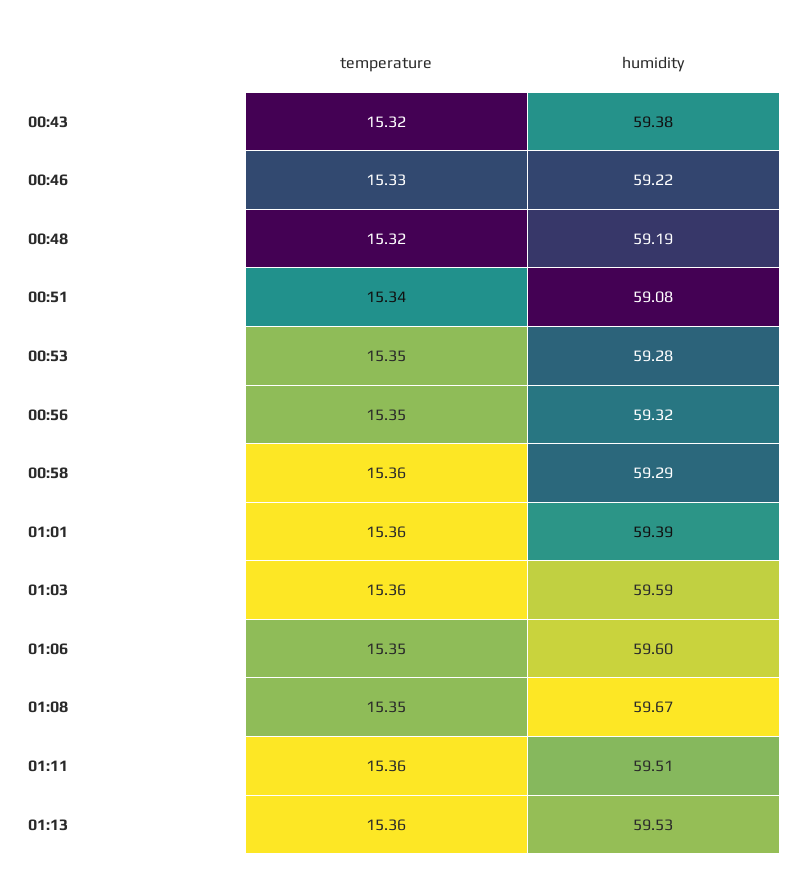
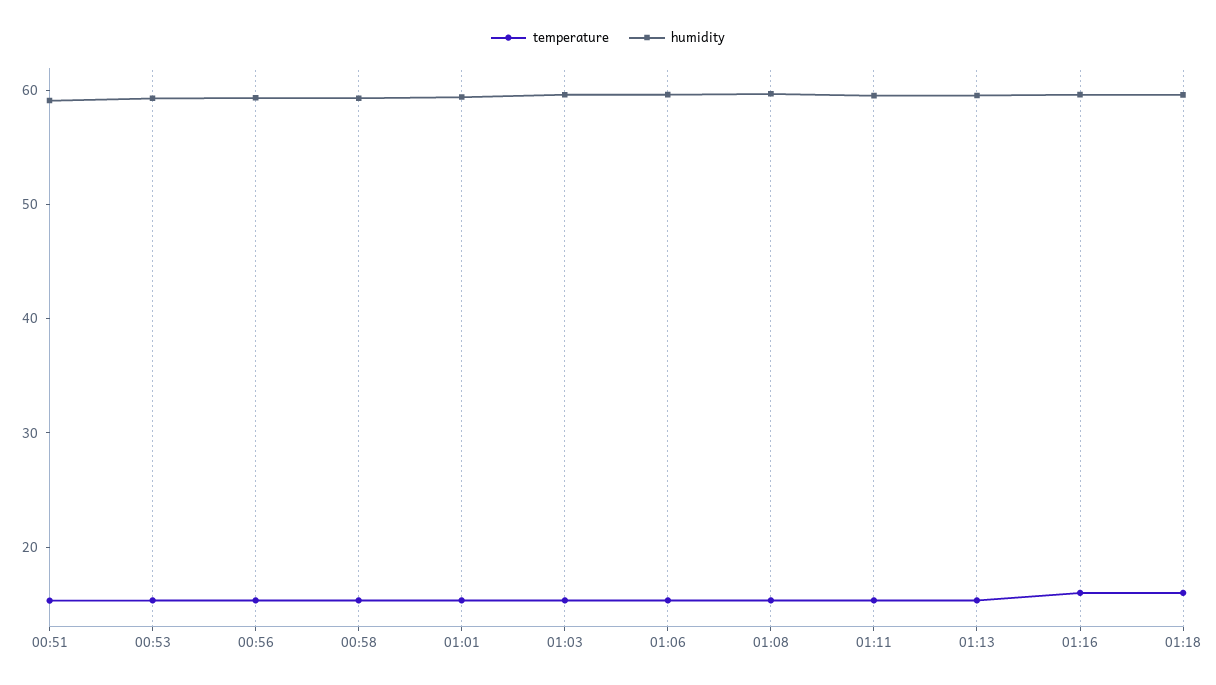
temperature, 00:43: 15.32 -> none
humidity, 00:43: 59.38 -> none
temperature, 00:46: 15.33 -> none
humidity, 00:46: 59.22 -> none
temperature, 00:48: 15.32 -> none
humidity, 00:48: 59.19 -> none
temperature, 01:16: none -> 16
humidity, 01:16: none -> 60
temperature, 01:18: none -> 16
humidity, 01:18: none -> 60

